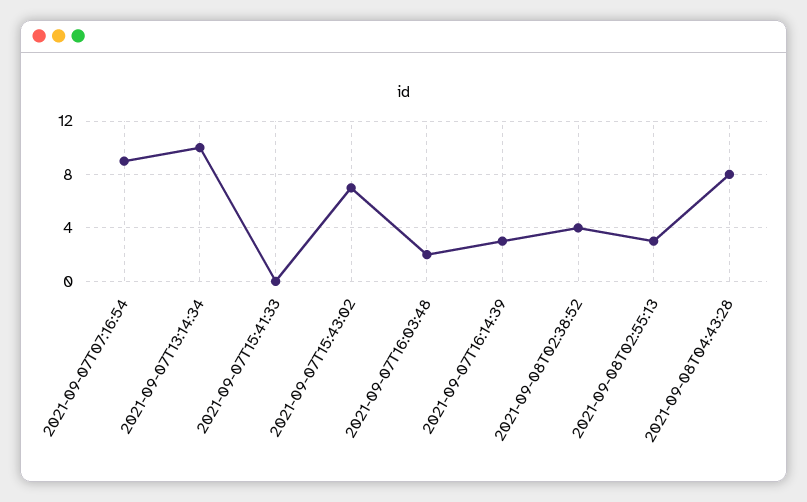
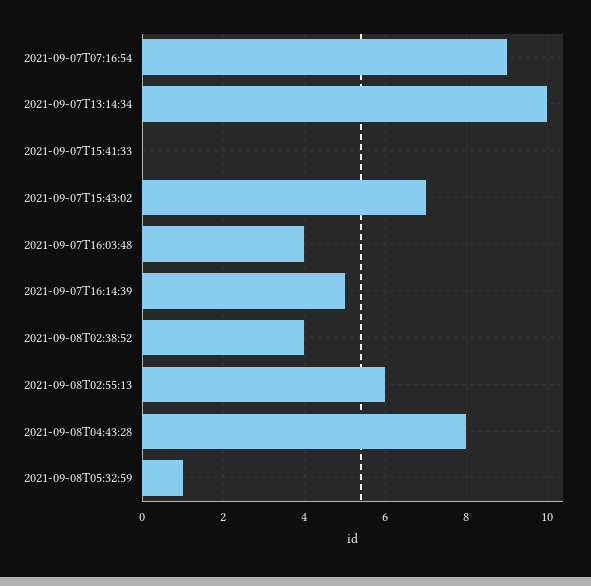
2021-09-07T16:03:48: 2 -> 4
2021-09-07T16:14:39: 3 -> 5
2021-09-08T02:55:13: 3 -> 6
2021-09-08T05:32:59: none -> 1

